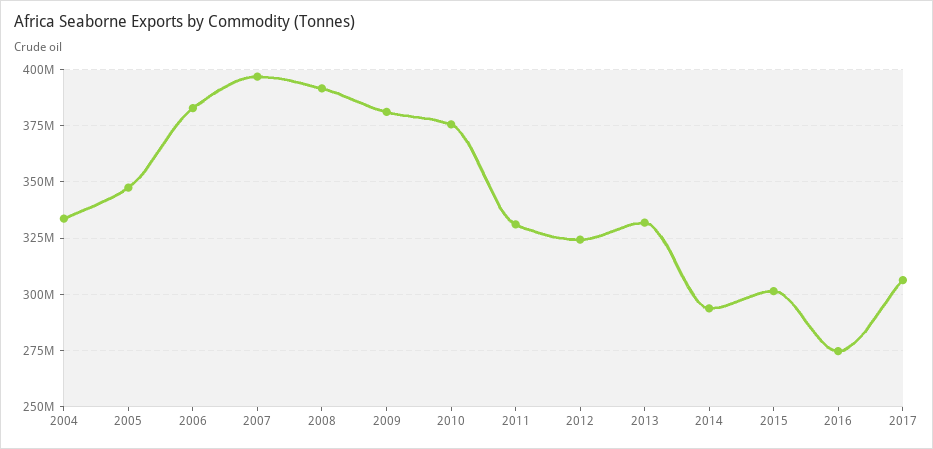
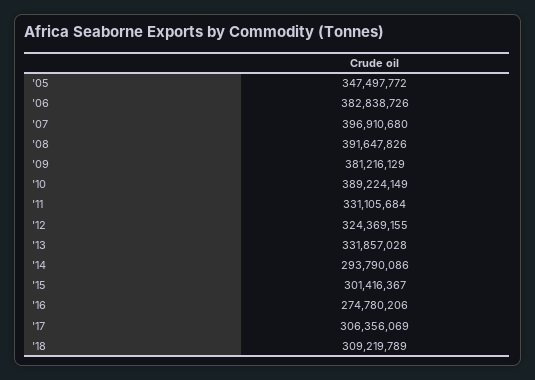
2004: 335000000 -> none
2010: 375000000 -> 389224149
'18: none -> 309219789

